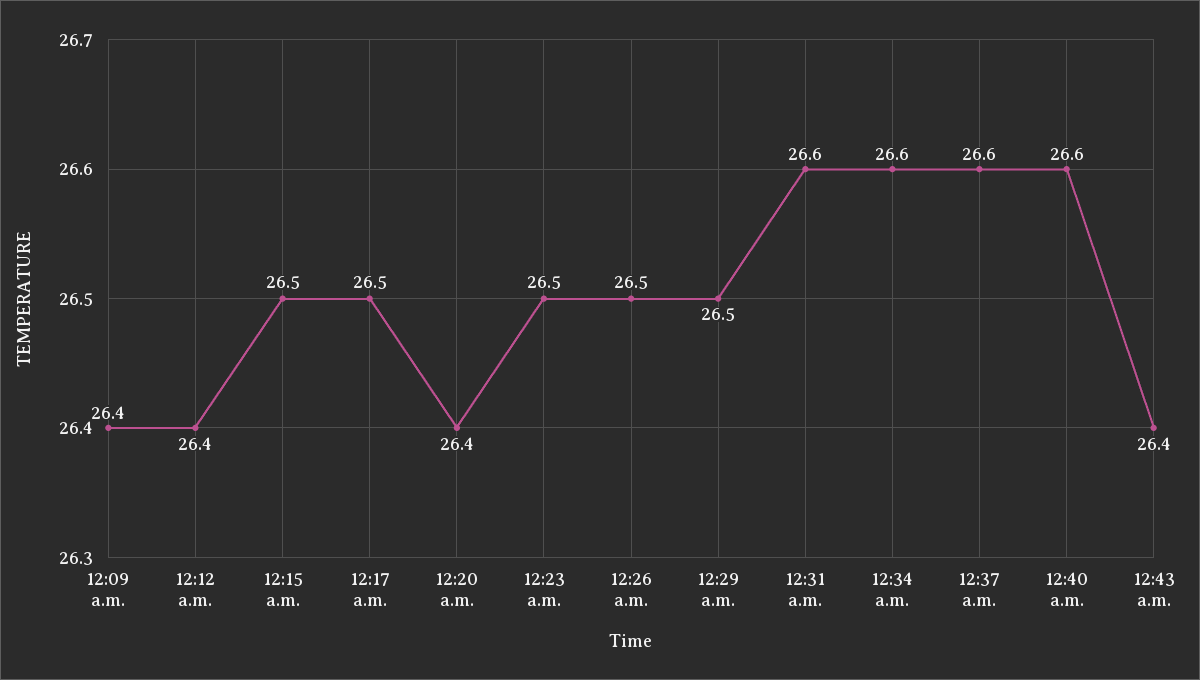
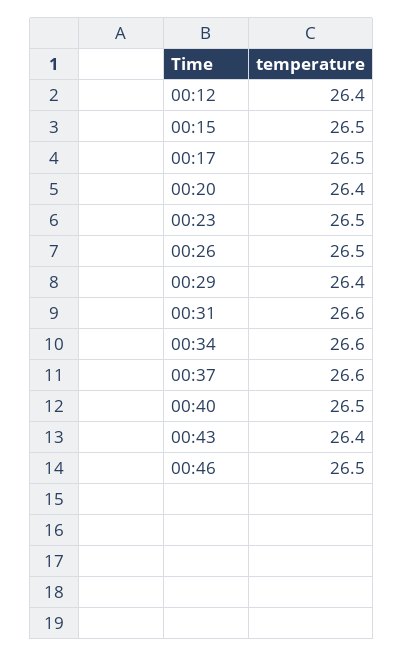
12:09 a.m.: 26.4 -> none
12:29 a.m.: 26.5 -> 26.4
12:40 a.m.: 26.6 -> 26.5
00:46: none -> 26.5

